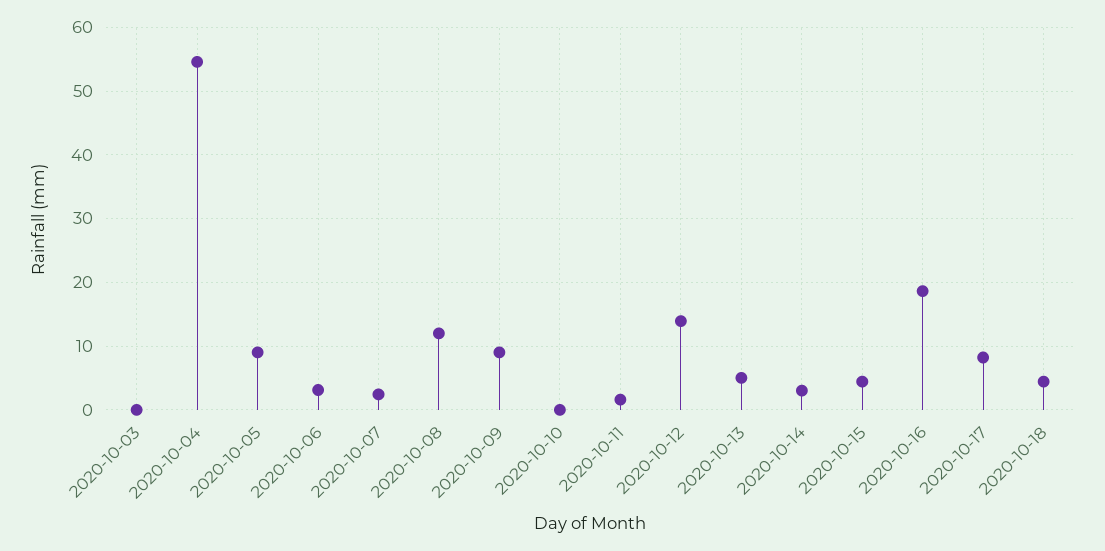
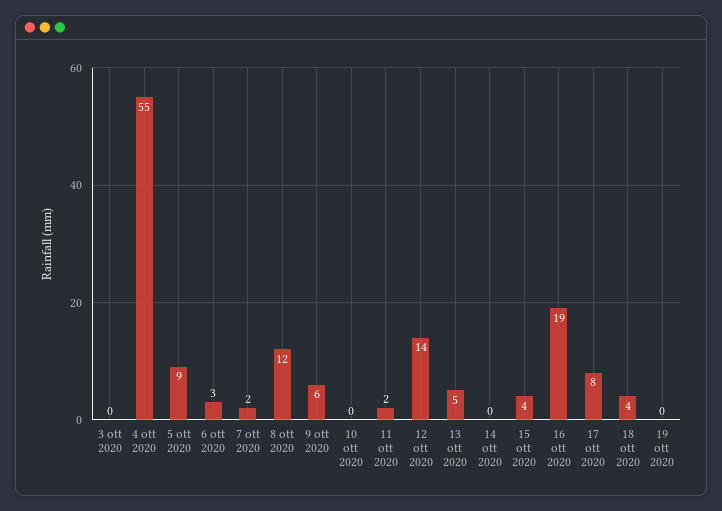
2020-10-09: 9 -> 6
2020-10-14: 3 -> 0
19 ott 2020: none -> 0

